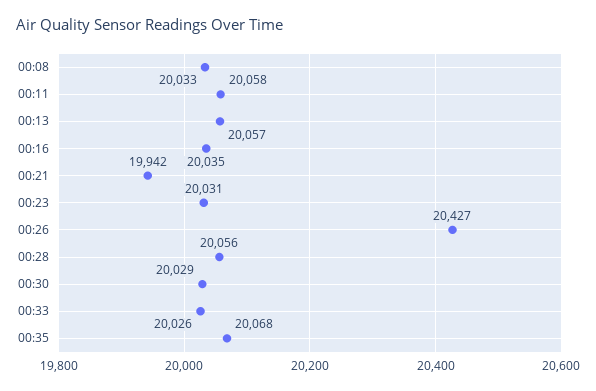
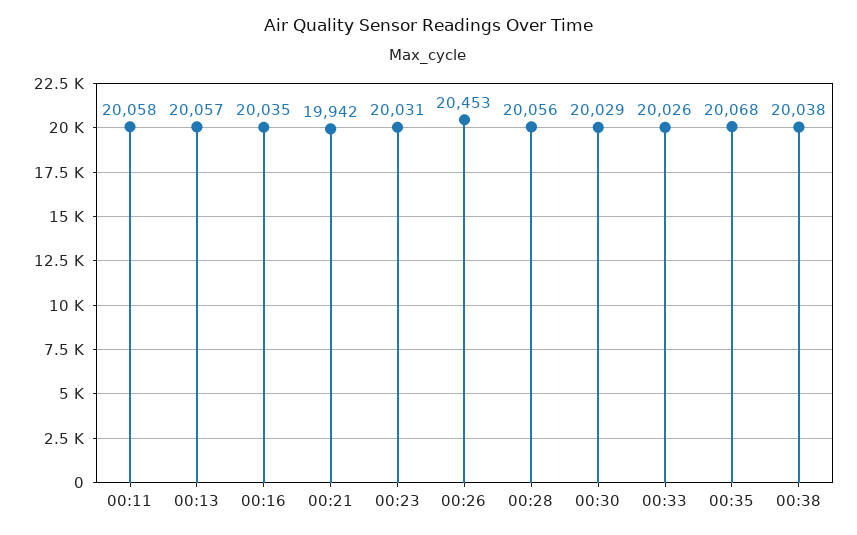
00:08: 20033 -> none
00:26: 20427 -> 20453
00:38: none -> 20038

